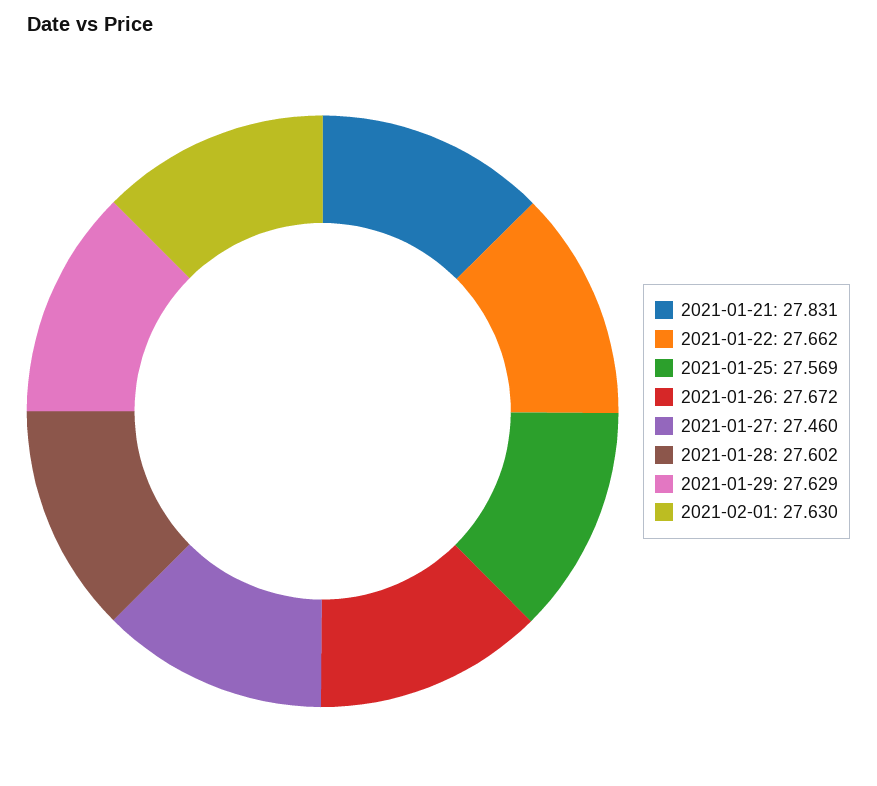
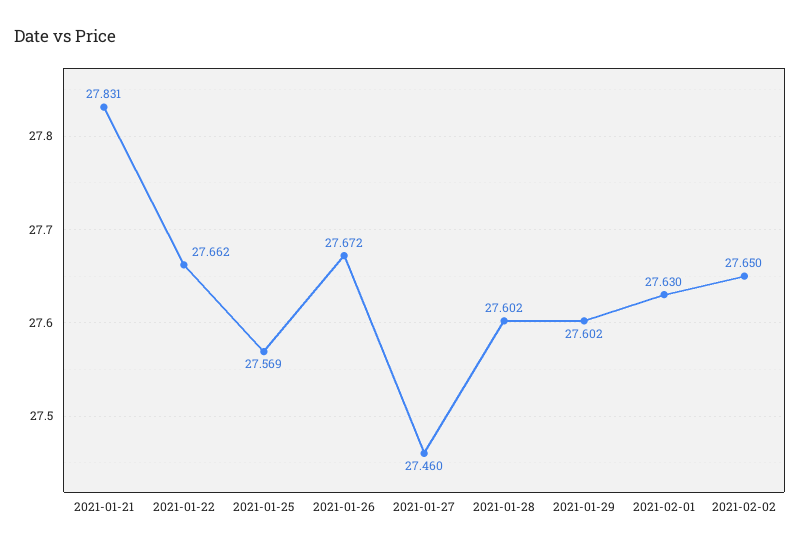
2021-01-29: 27.629 -> 27.602
2021-02-02: none -> 27.65

